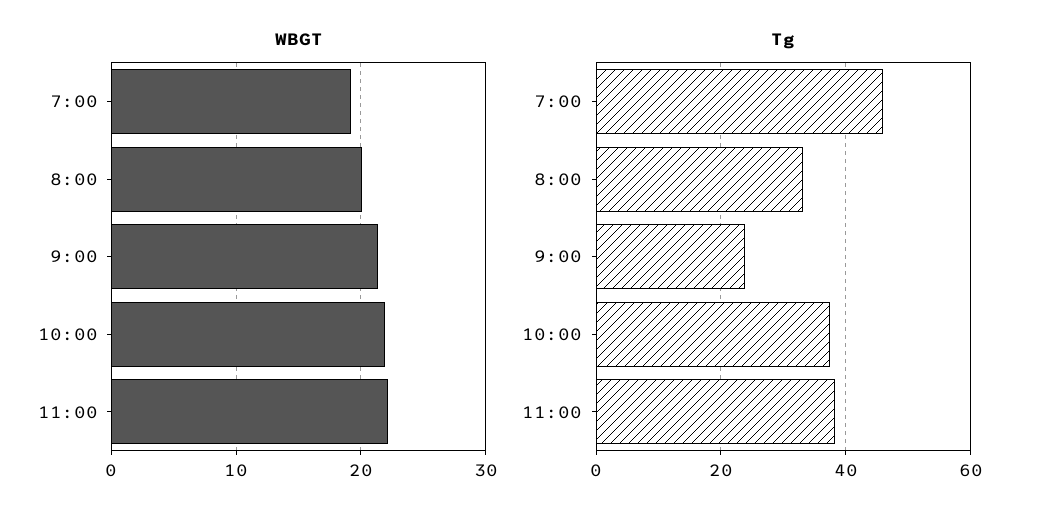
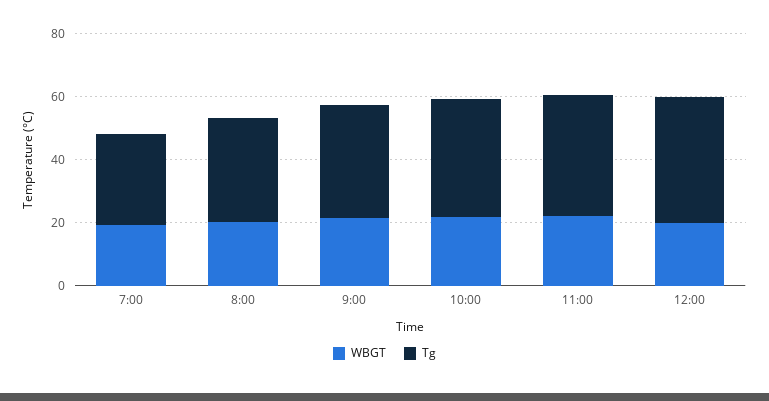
Tg, 7:00: 46 -> 30
Tg, 9:00: 24 -> 35
WBGT, 12:00: none -> 20
Tg, 12:00: none -> 40

